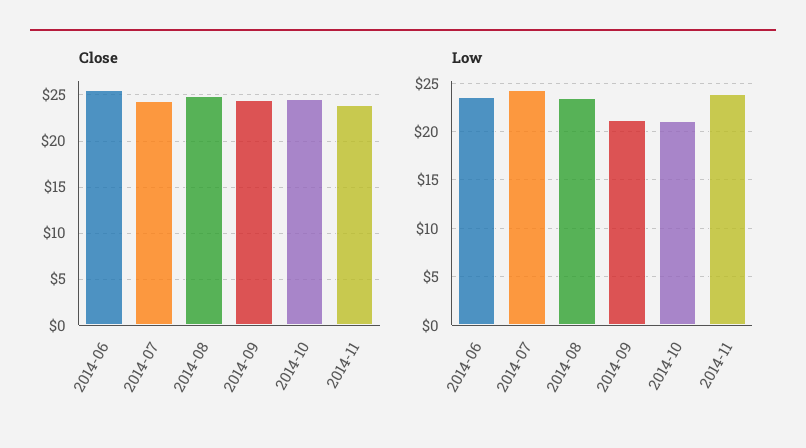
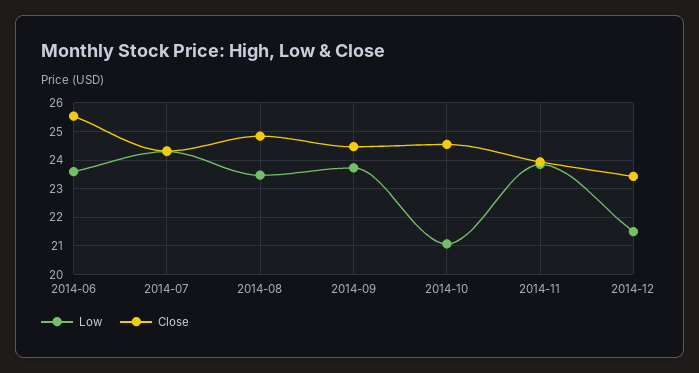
Low, 2014-09: 21 -> 23.75
Low, 2014-12: none -> 21.5
Close, 2014-12: none -> 23.5

